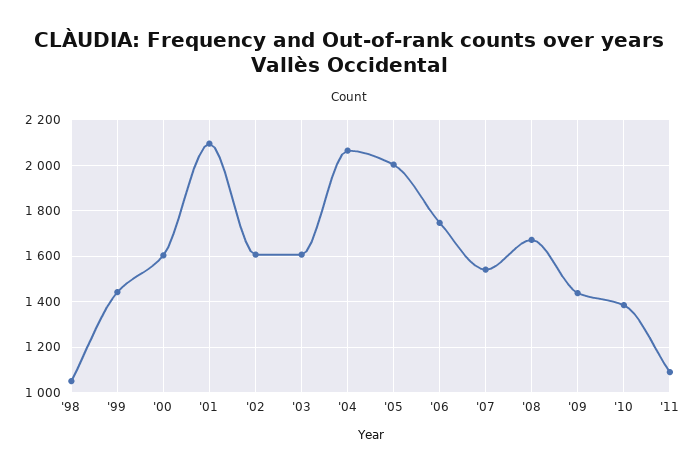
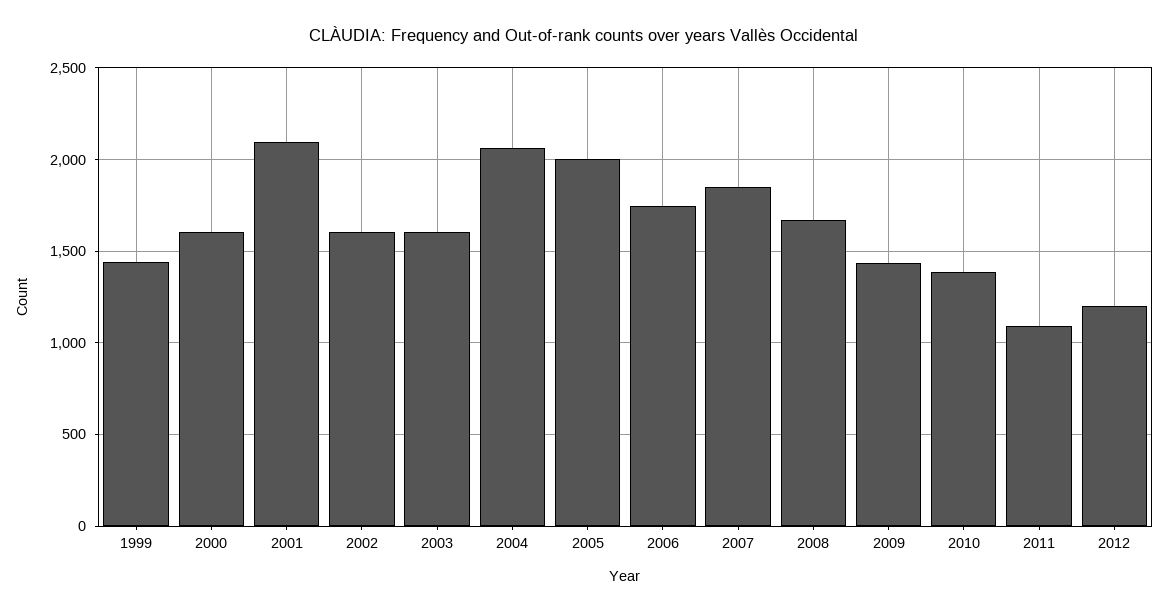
'98: 1050 -> none
'07: 1550 -> 1850
2012: none -> 1200

